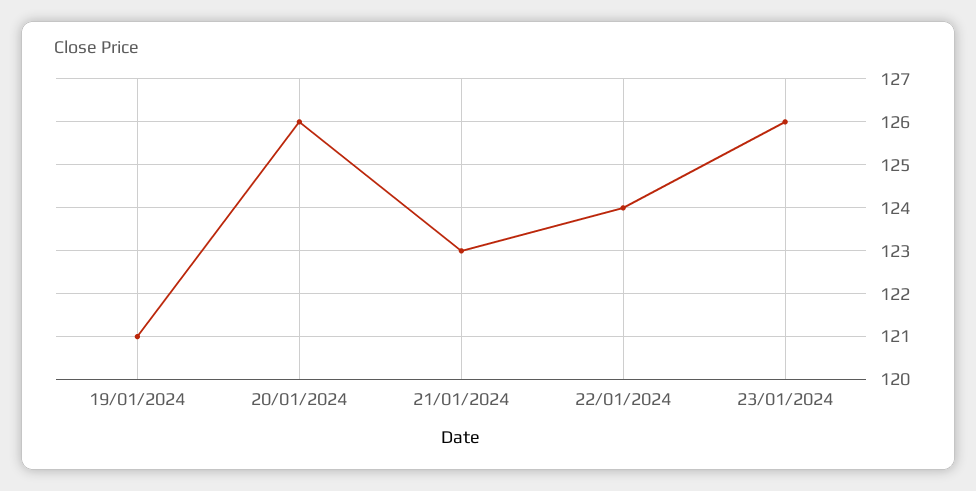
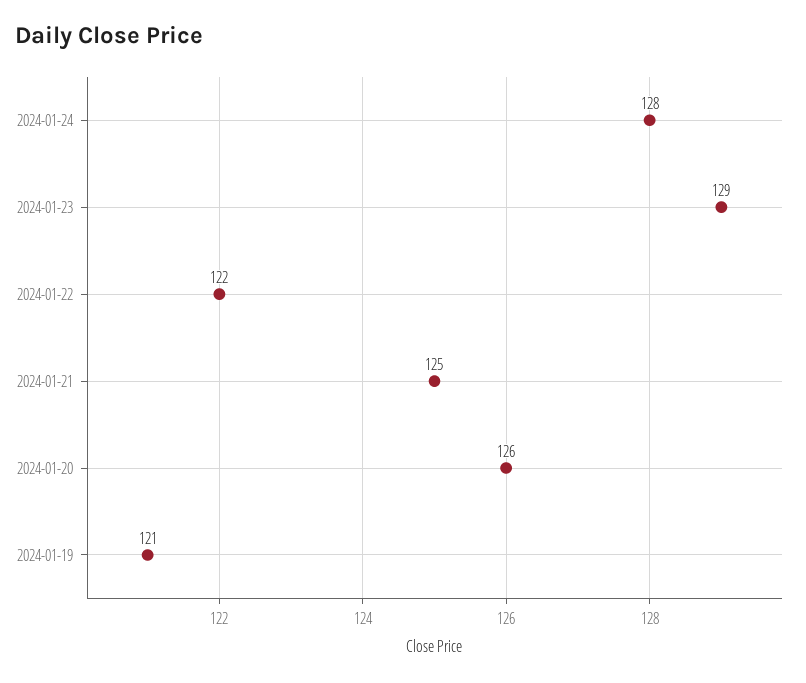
21/01/2024: 123 -> 125
22/01/2024: 124 -> 122
23/01/2024: 126 -> 129
2024-01-24: none -> 128

